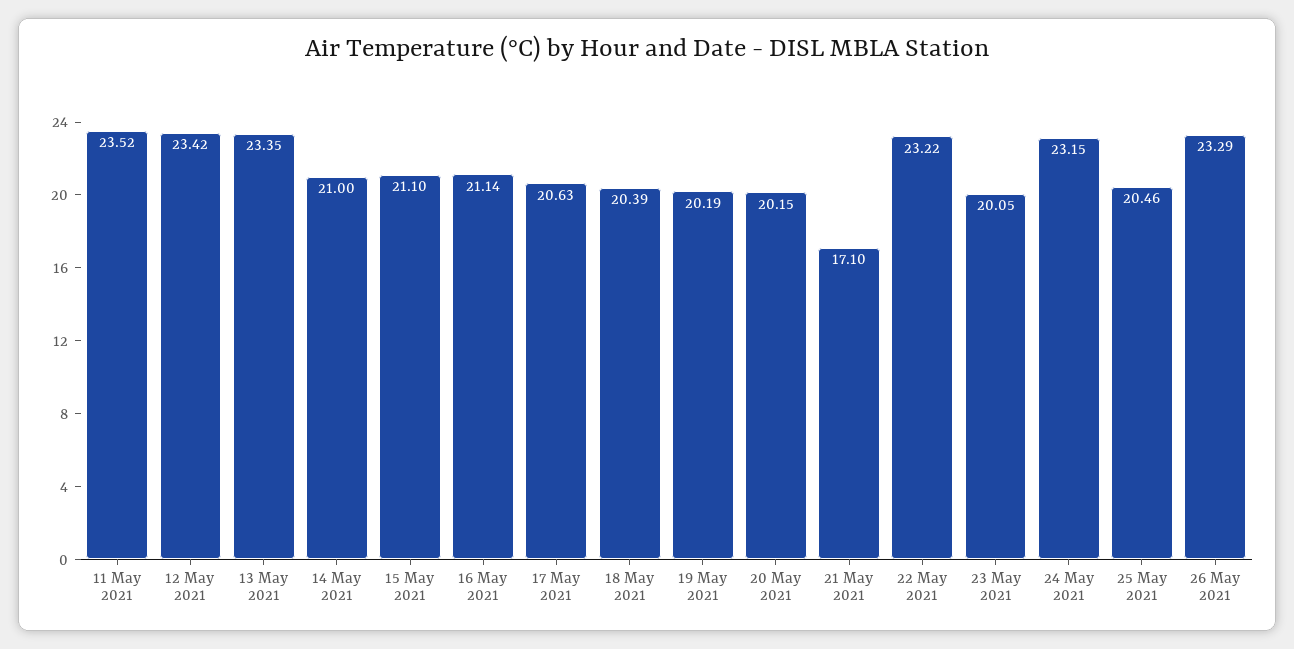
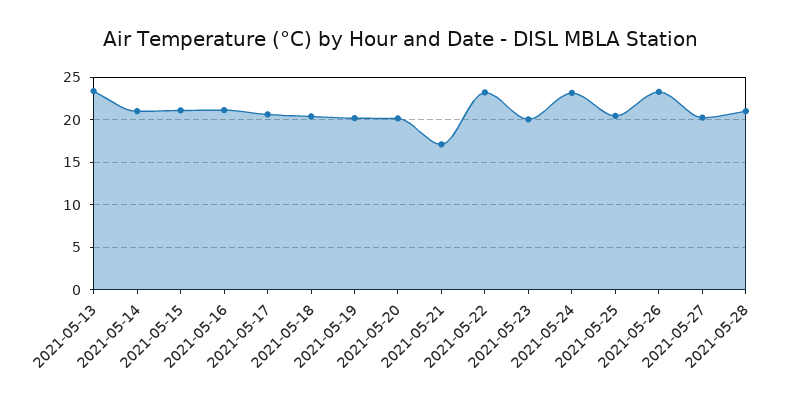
11 May 2021: 23.52 -> none
12 May 2021: 23.42 -> none
2021-05-27: none -> 20
2021-05-28: none -> 21

